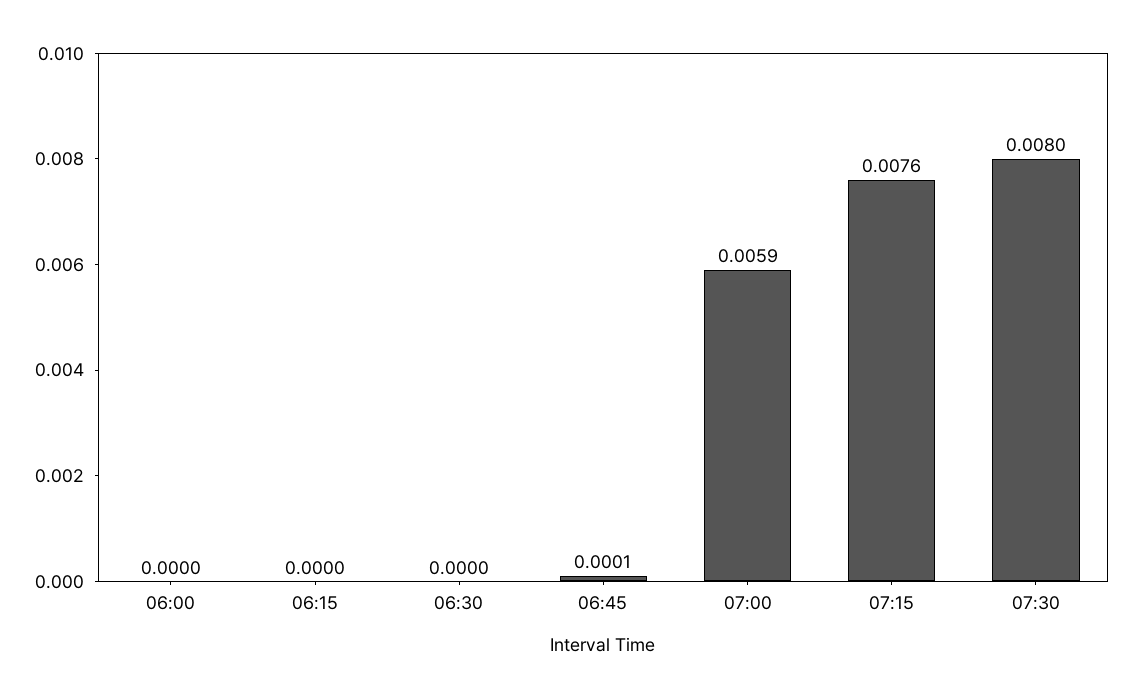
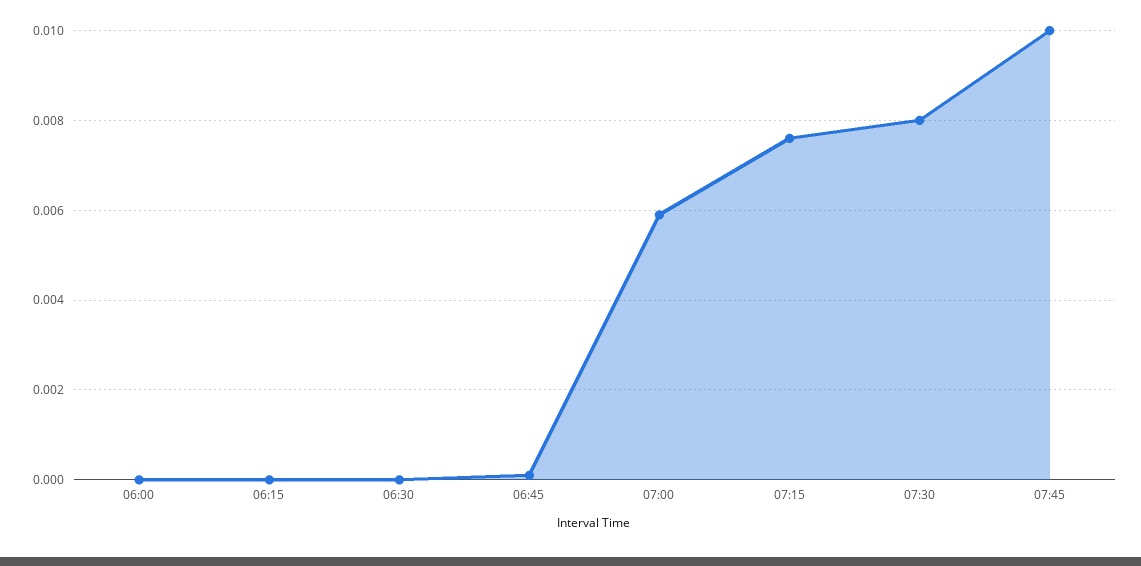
07:45: none -> 0.01

